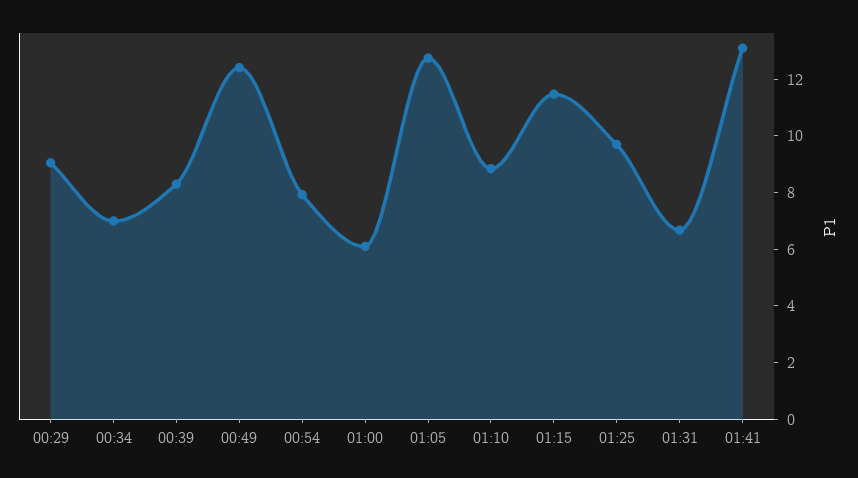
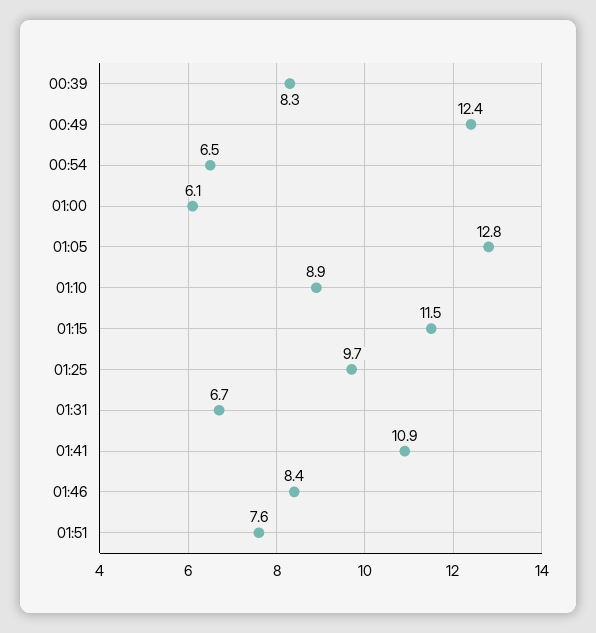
00:29: 9 -> none
00:34: 7 -> none
00:54: 8 -> 6.5
01:41: 13 -> 10.9
01:46: none -> 8.4
01:51: none -> 7.6

